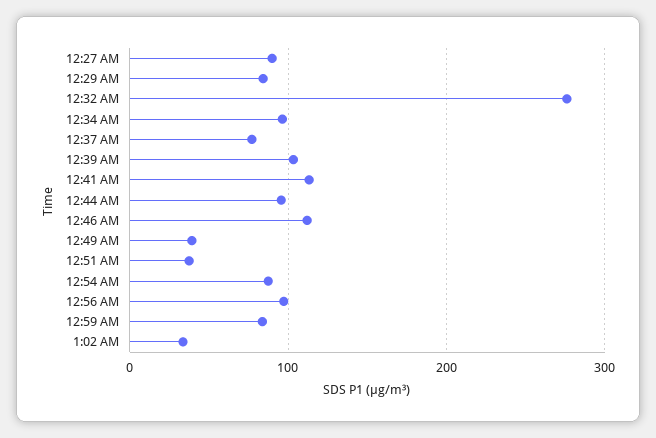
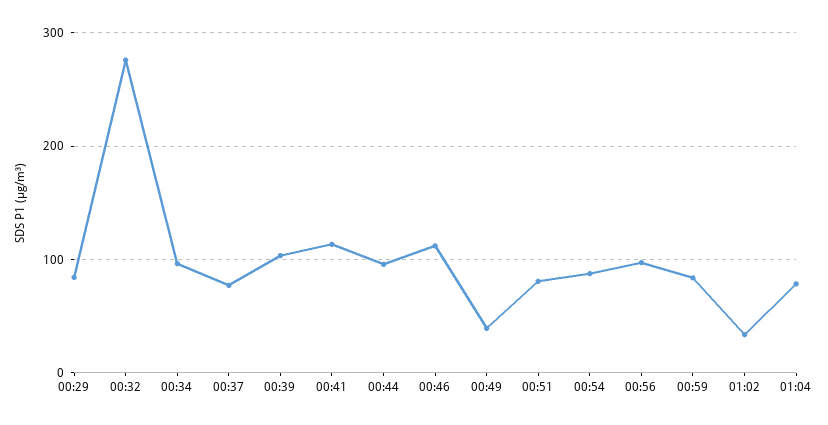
12:27 AM: 90 -> none
12:51 AM: 40 -> 80
01:04: none -> 80

